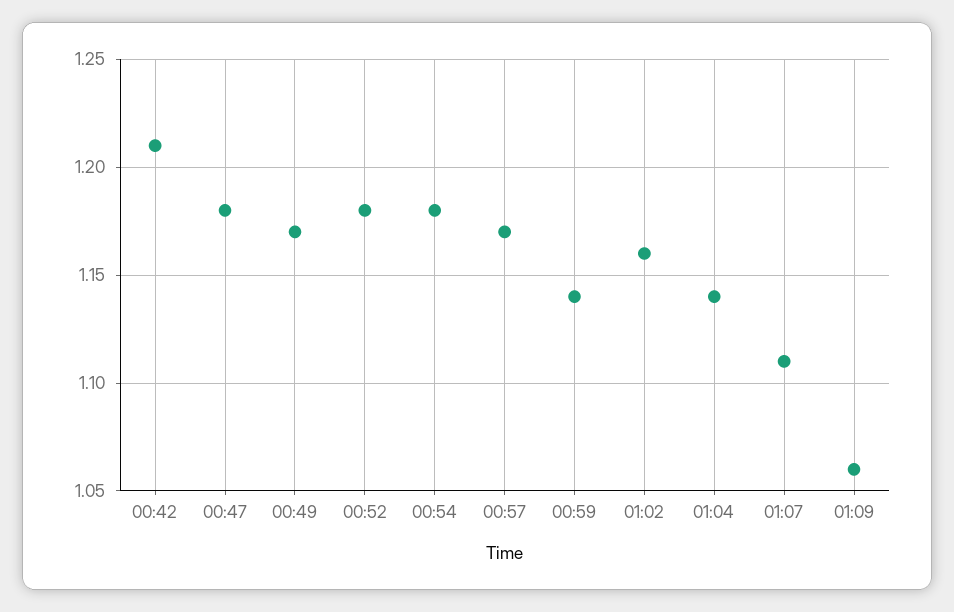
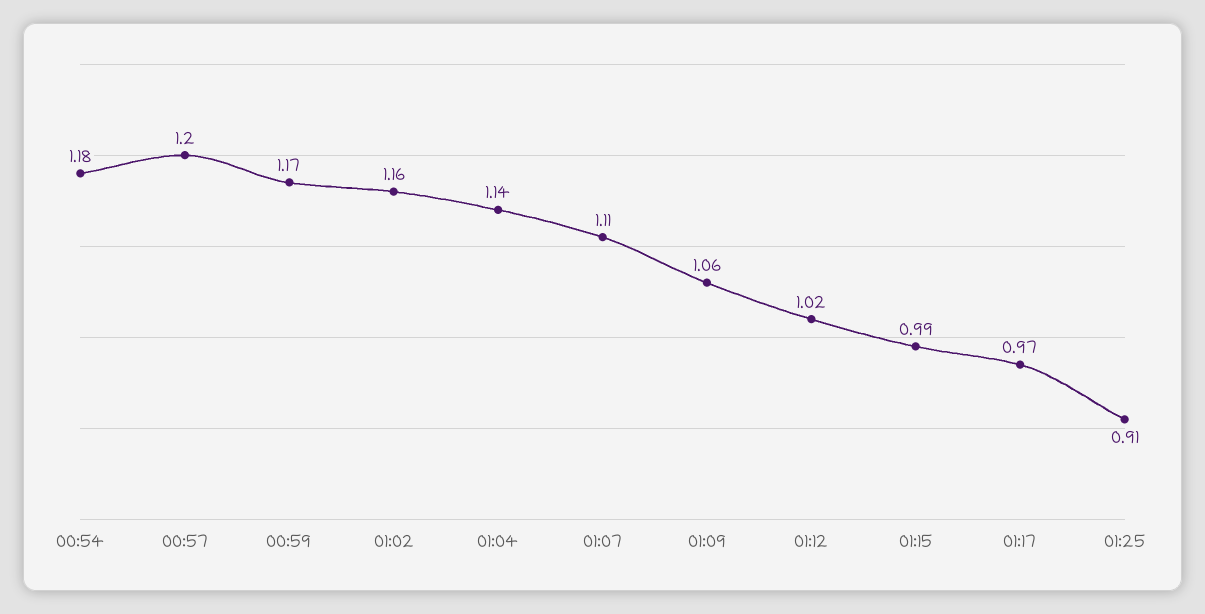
00:42: 1.21 -> none
00:47: 1.18 -> none
00:49: 1.17 -> none
00:52: 1.18 -> none
00:57: 1.17 -> 1.2
00:59: 1.14 -> 1.17
01:12: none -> 1.02
01:15: none -> 0.99
01:17: none -> 0.97
01:25: none -> 0.91

